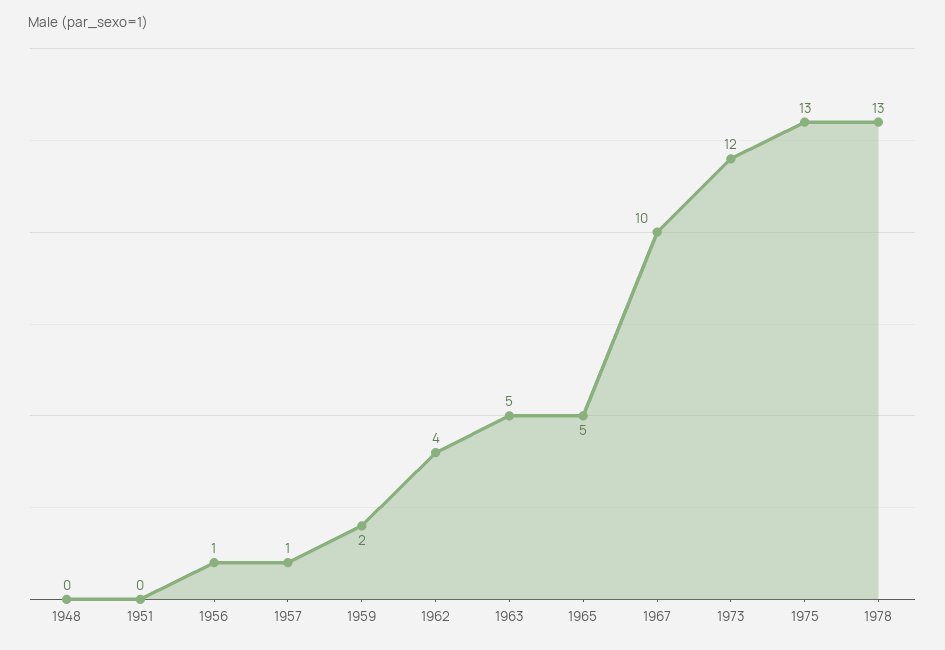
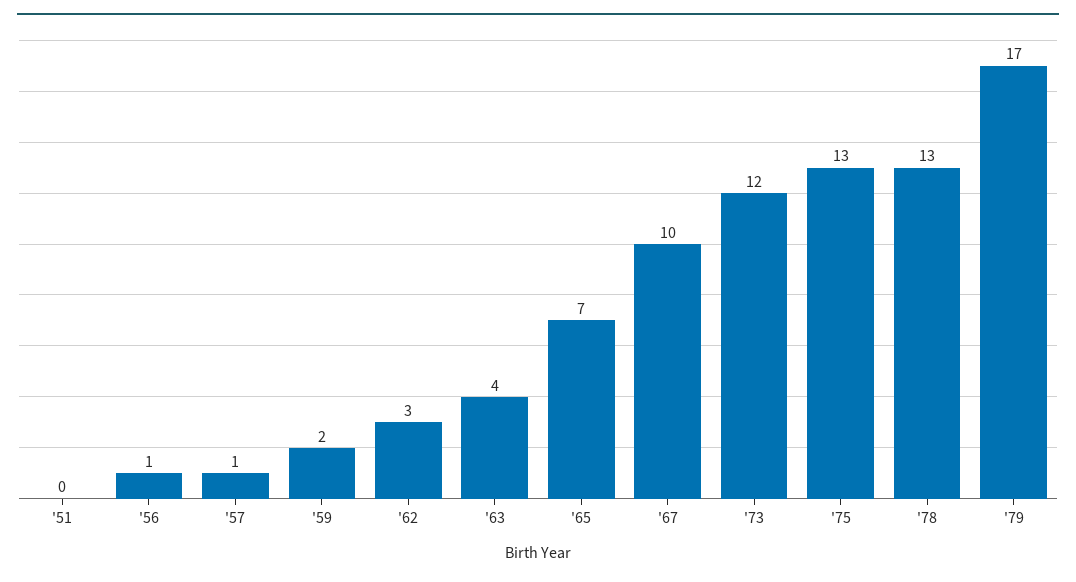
1948: 0 -> none
1962: 4 -> 3
1963: 5 -> 4
1965: 5 -> 7
'79: none -> 17

